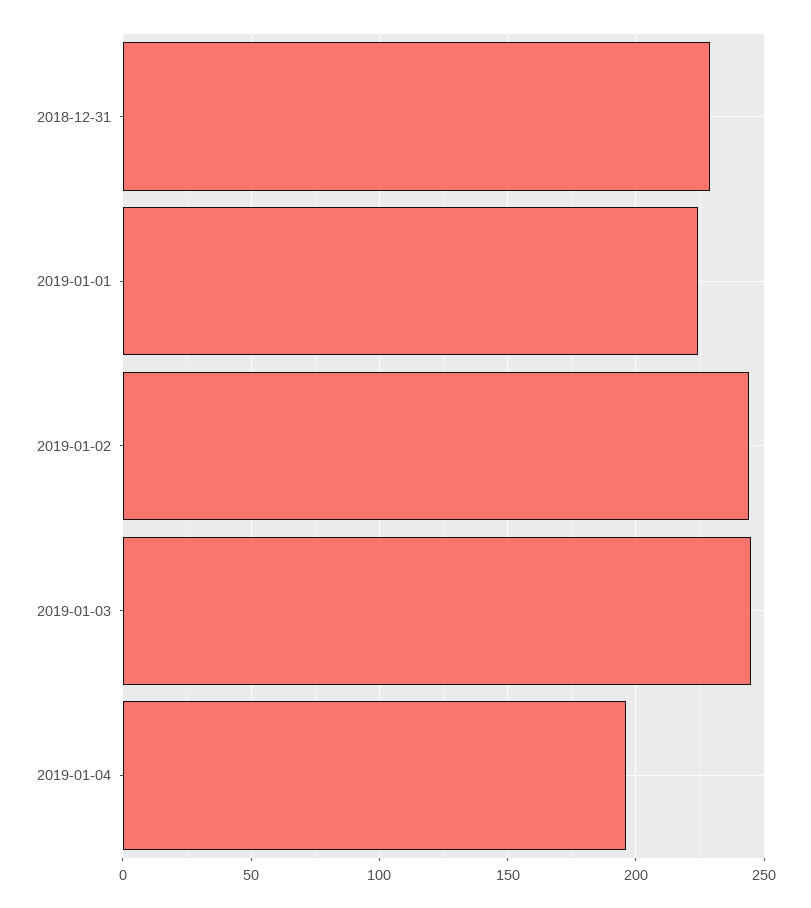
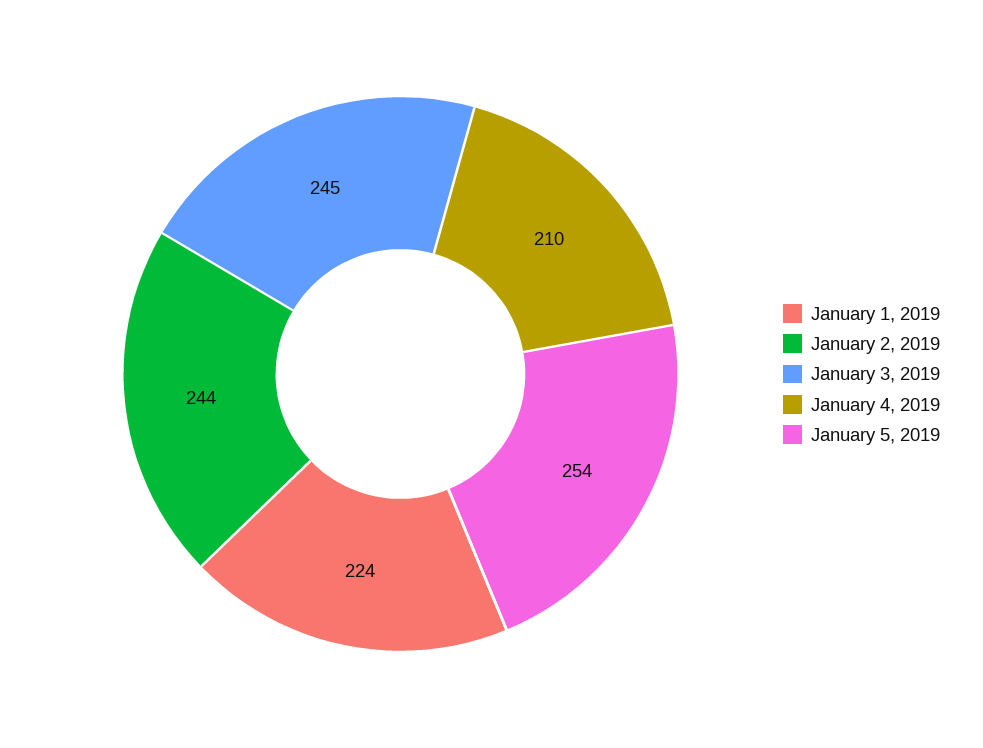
2018-12-31: 230 -> none
2019-01-04: 195 -> 210
January 5, 2019: none -> 254

